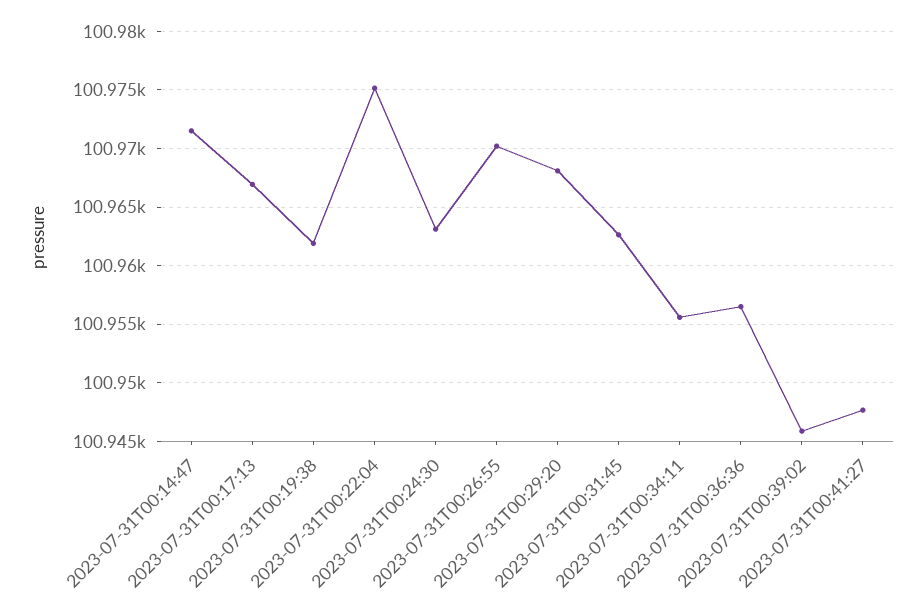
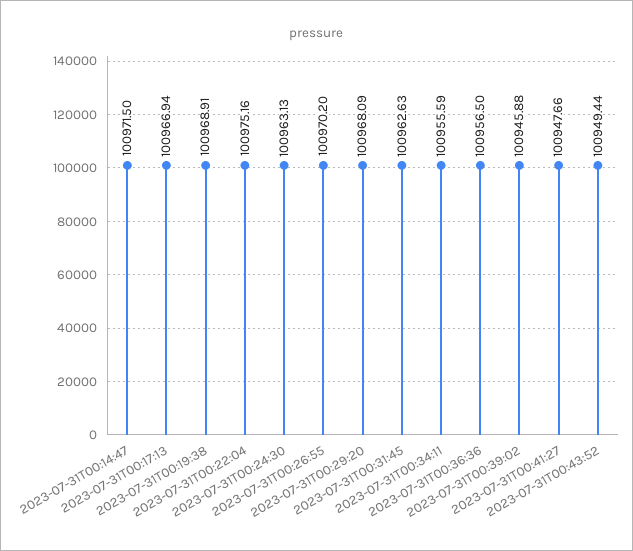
2023-07-31T00:19:38: 100962 -> 100968.91
2023-07-31T00:43:52: none -> 100949.44

